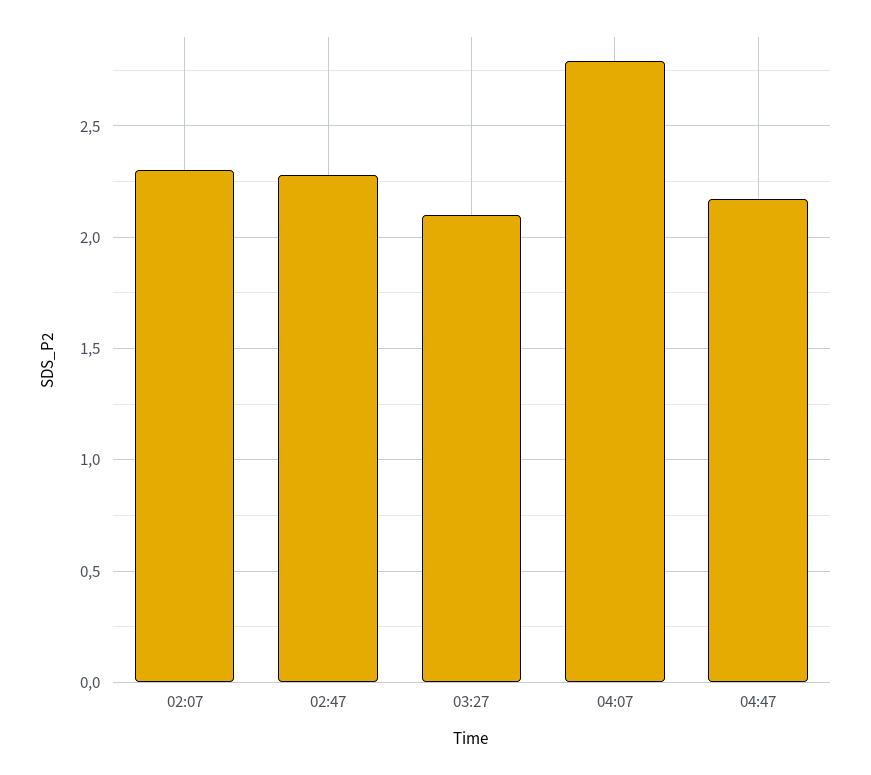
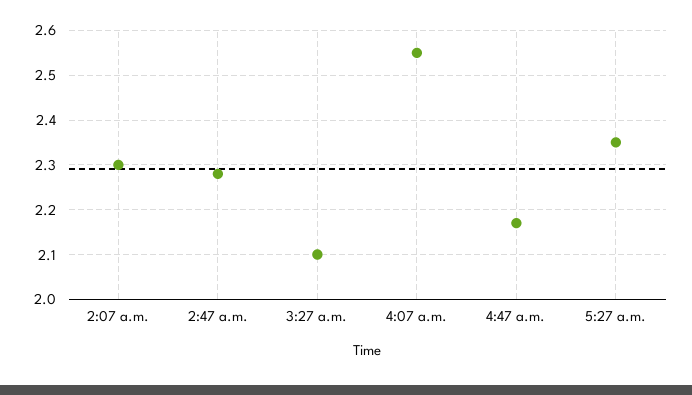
04:07: 2.8 -> 2.55
5:27 a.m.: none -> 2.35

